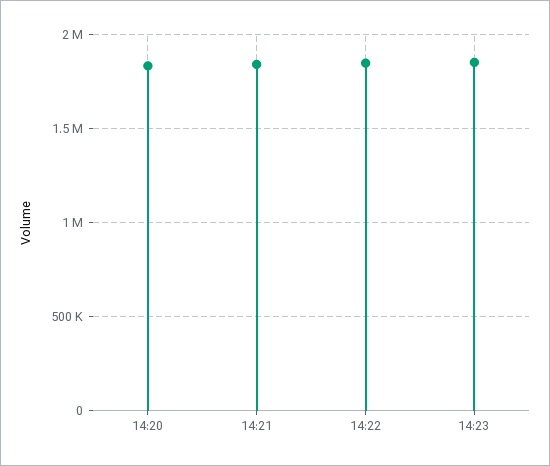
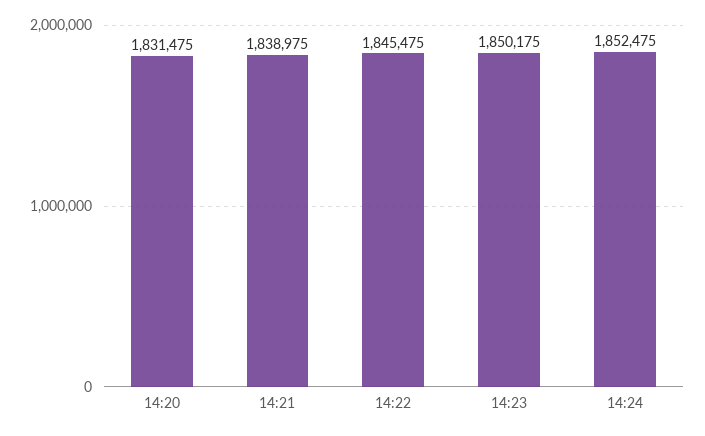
14:24: none -> 1852475

